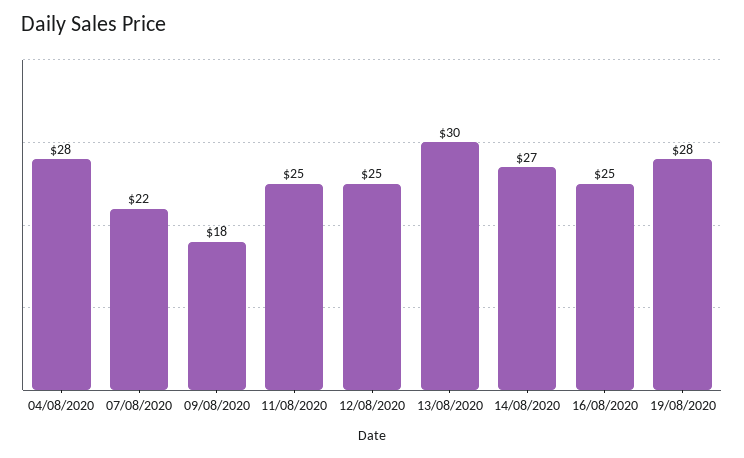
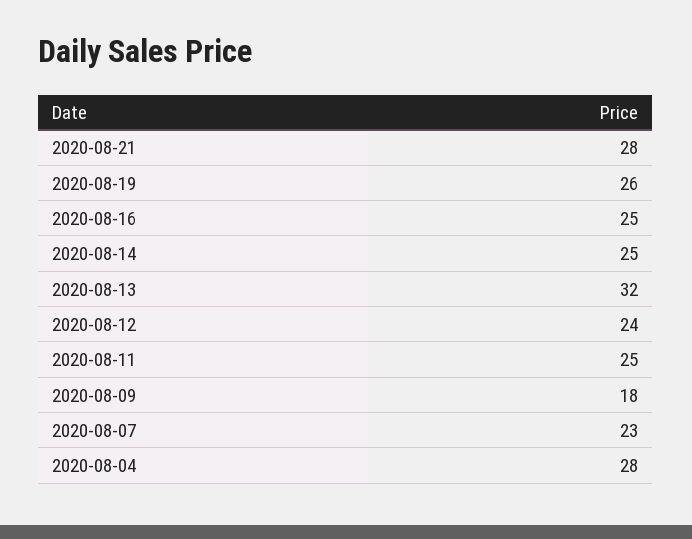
07/08/2020: 22 -> 23
12/08/2020: 25 -> 24
13/08/2020: 30 -> 32
14/08/2020: 27 -> 25
19/08/2020: 28 -> 26
2020-08-21: none -> 28

